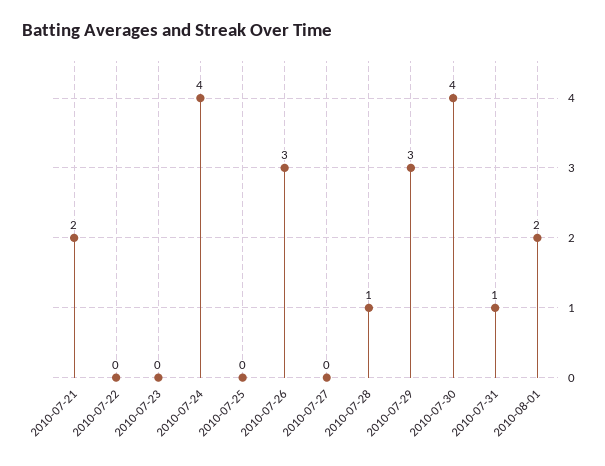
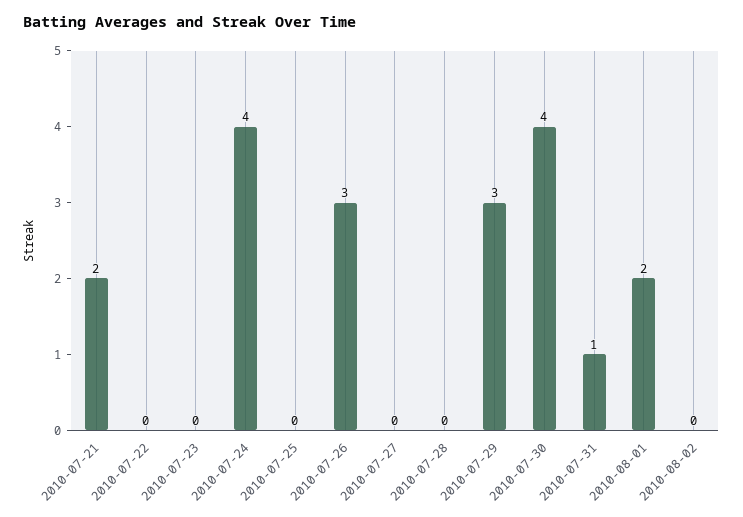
2010-07-28: 1 -> 0
2010-08-02: none -> 0

